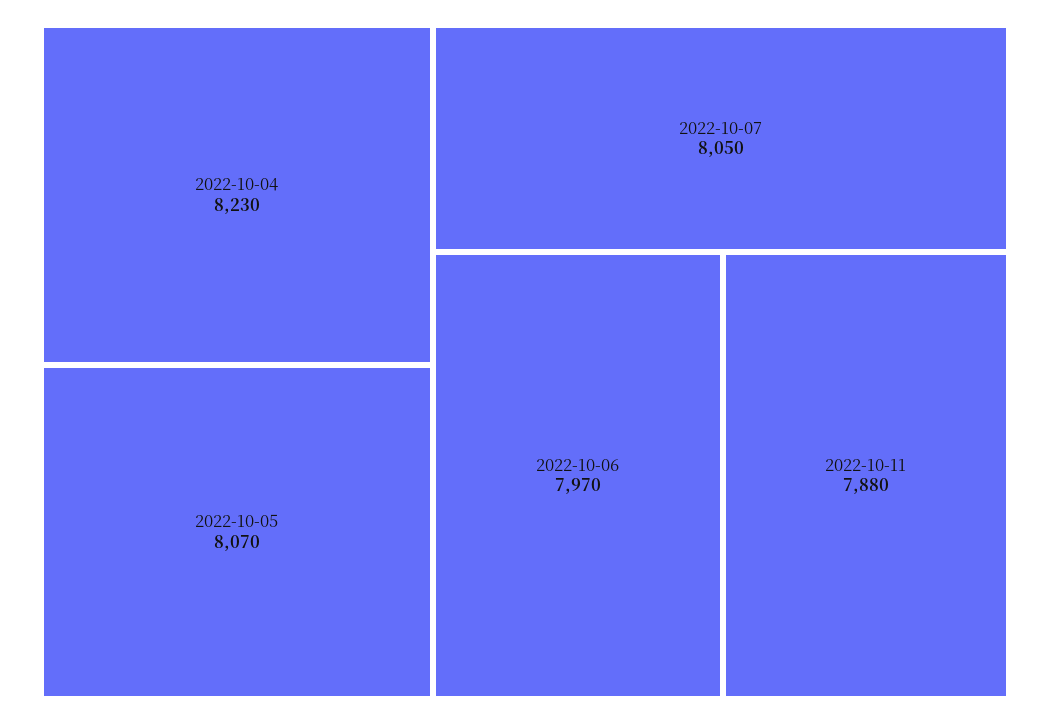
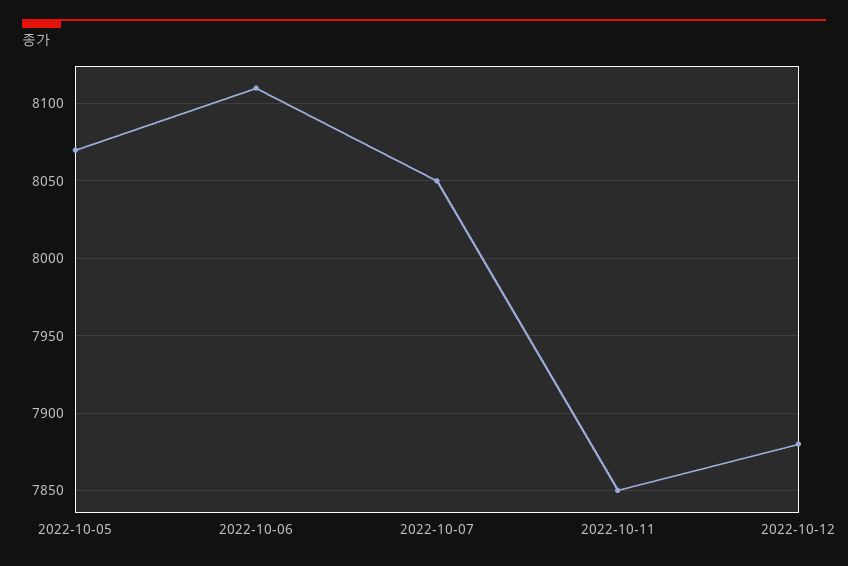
2022-10-04: 8230 -> none
2022-10-06: 7970 -> 8110
2022-10-11: 7880 -> 7850
2022-10-12: none -> 7880

